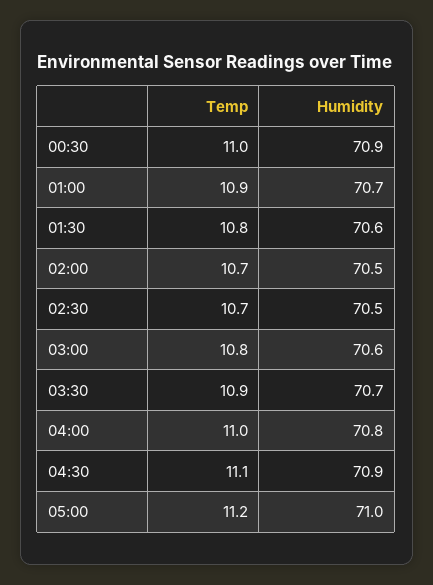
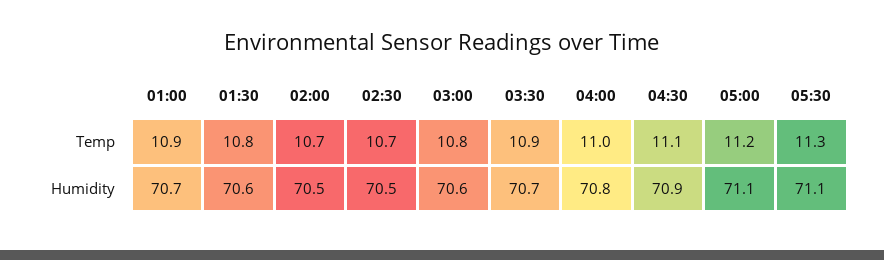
Temp, 00:30: 11 -> none
Humidity, 00:30: 70.9 -> none
Humidity, 05:00: 71 -> 71.1
Temp, 05:30: none -> 11.3
Humidity, 05:30: none -> 71.1

